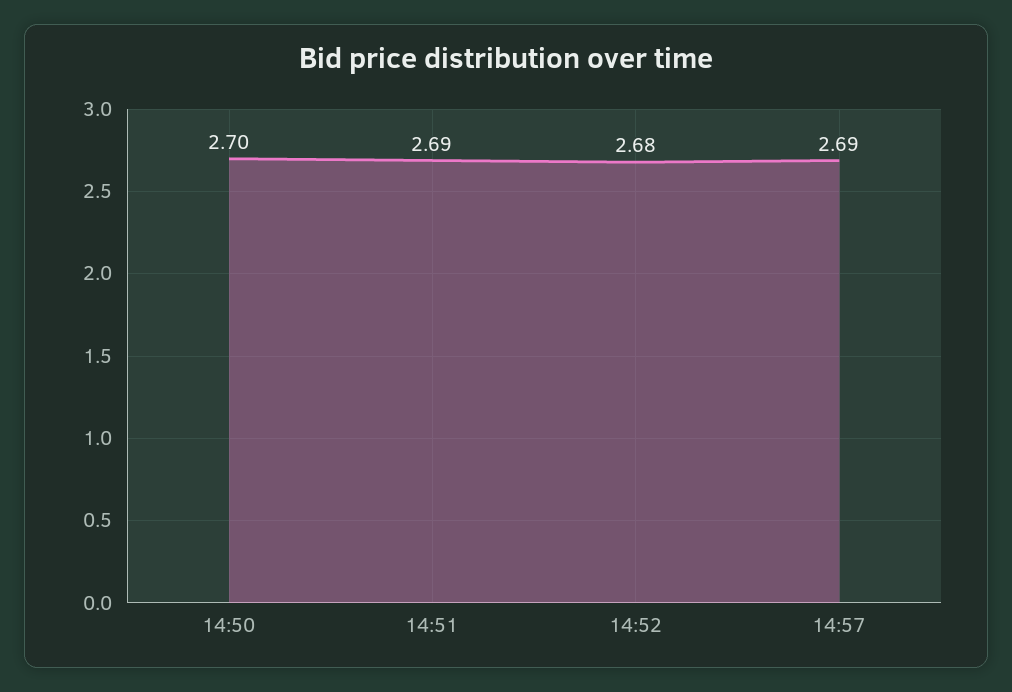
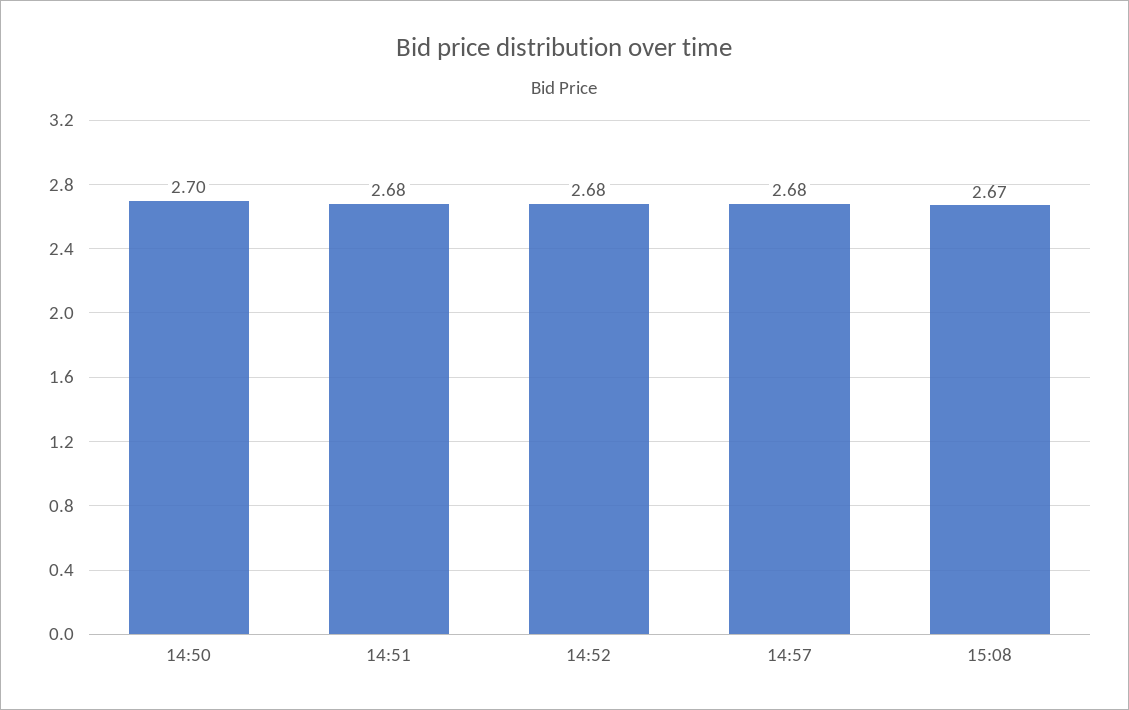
14:51: 2.69 -> 2.68
14:57: 2.69 -> 2.68
15:08: none -> 2.67

